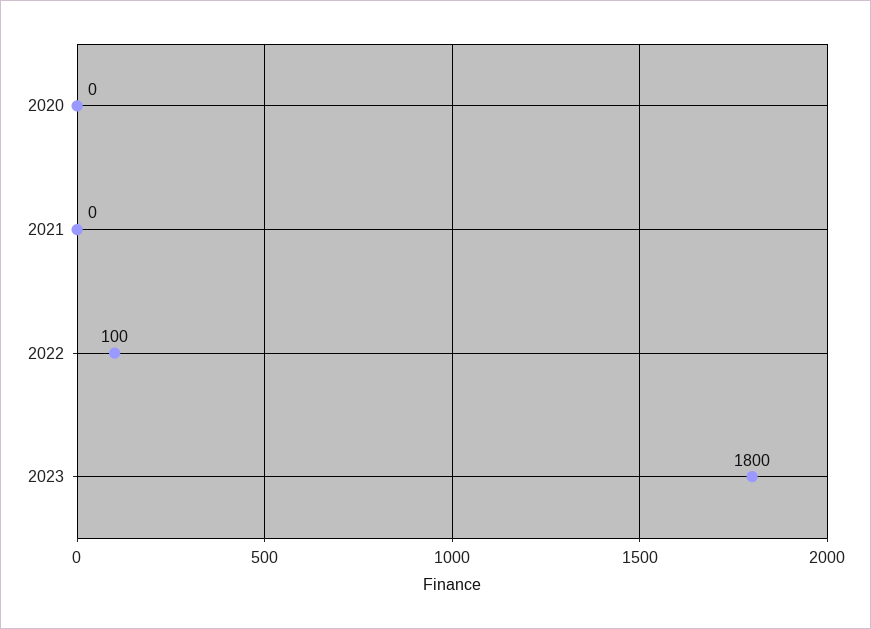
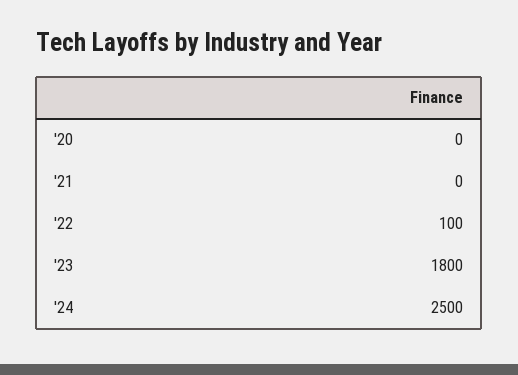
'24: none -> 2500

